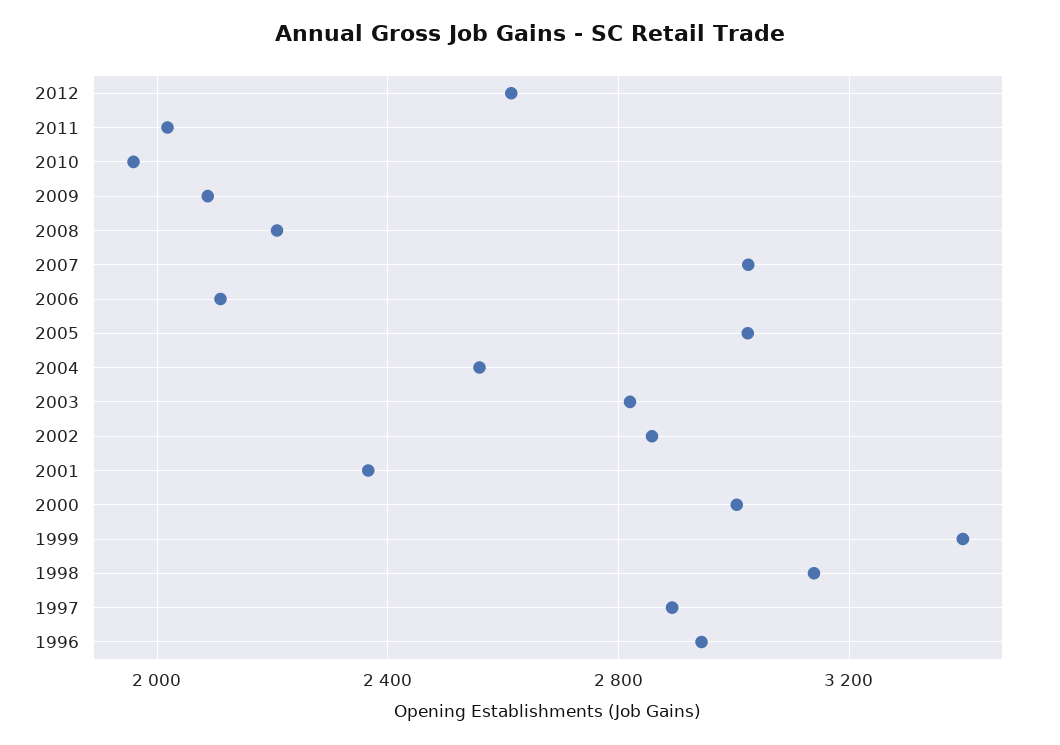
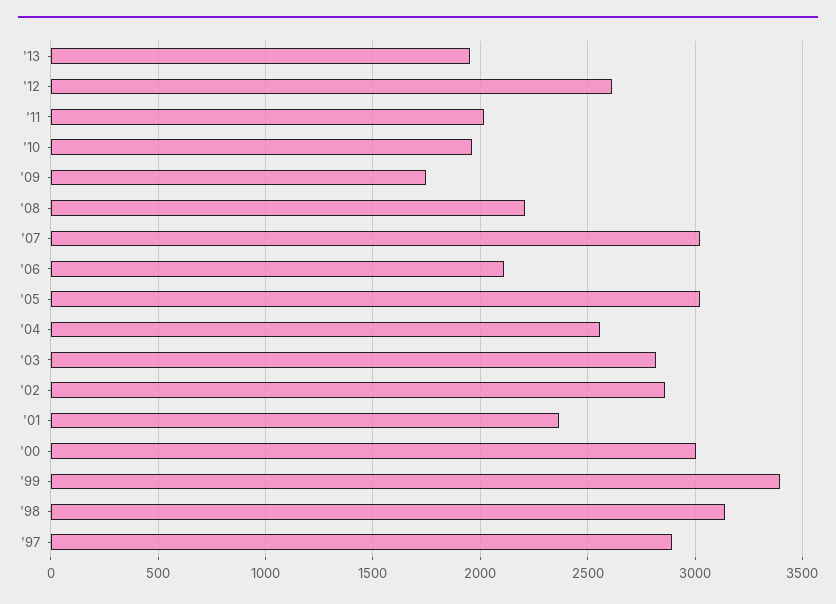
2009: 2100 -> 1750
1996: 2950 -> none
'13: none -> 1950

